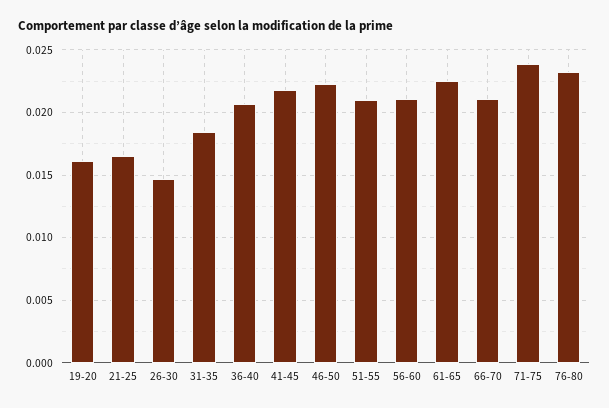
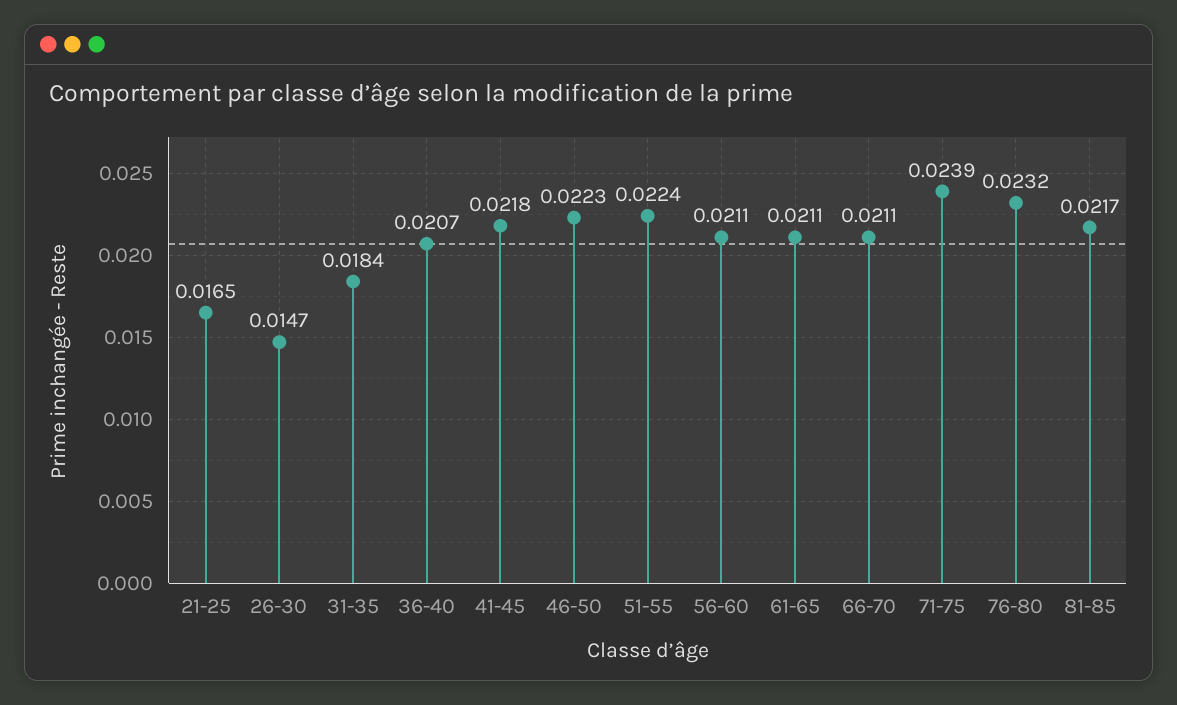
19-20: 0.016 -> none
51-55: 0.021 -> 0.0224
61-65: 0.0225 -> 0.0211
81-85: none -> 0.0217

